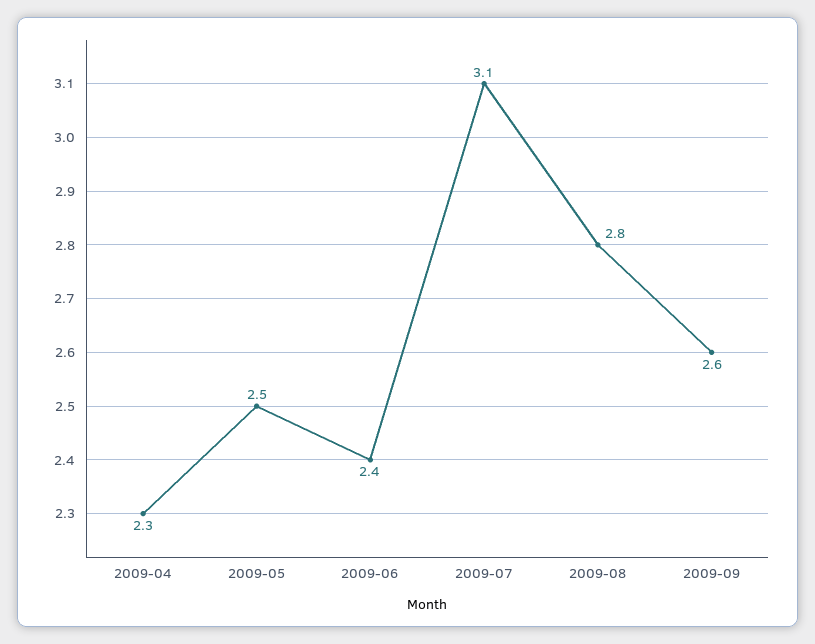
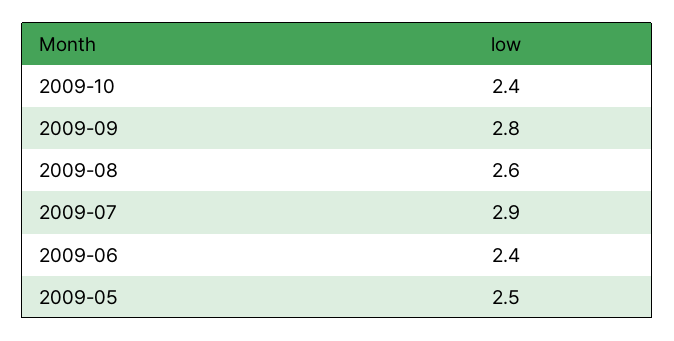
2009-04: 2.3 -> none
2009-07: 3.1 -> 2.9
2009-08: 2.8 -> 2.6
2009-09: 2.6 -> 2.8
2009-10: none -> 2.4

